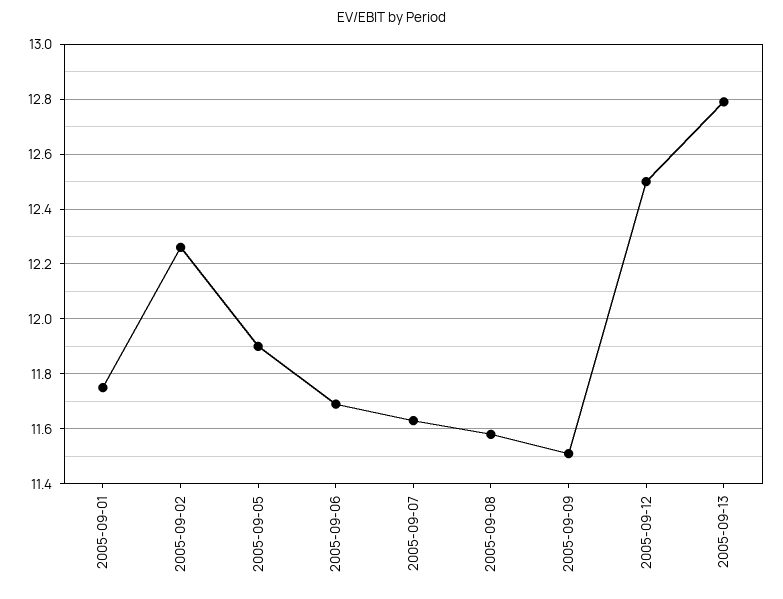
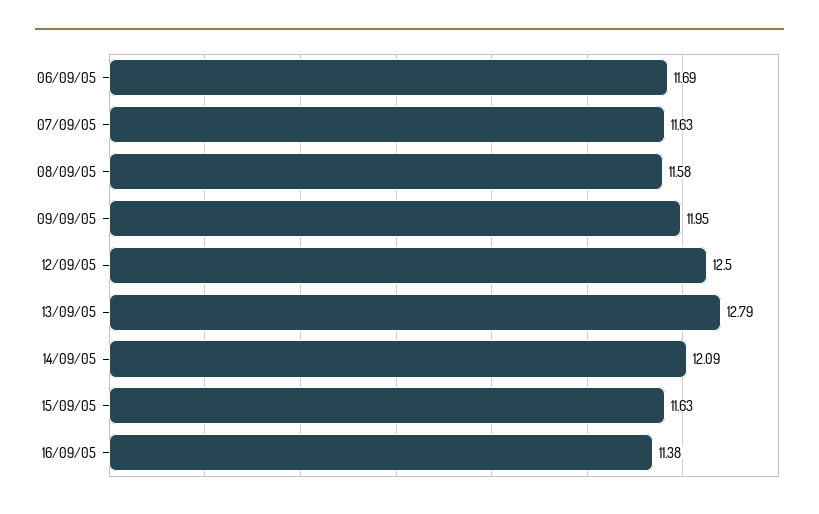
2005-09-01: 11.75 -> none
2005-09-02: 12.25 -> none
2005-09-05: 11.9 -> none
2005-09-09: 11.5 -> 11.95
14/09/05: none -> 12.09
15/09/05: none -> 11.63
16/09/05: none -> 11.38

